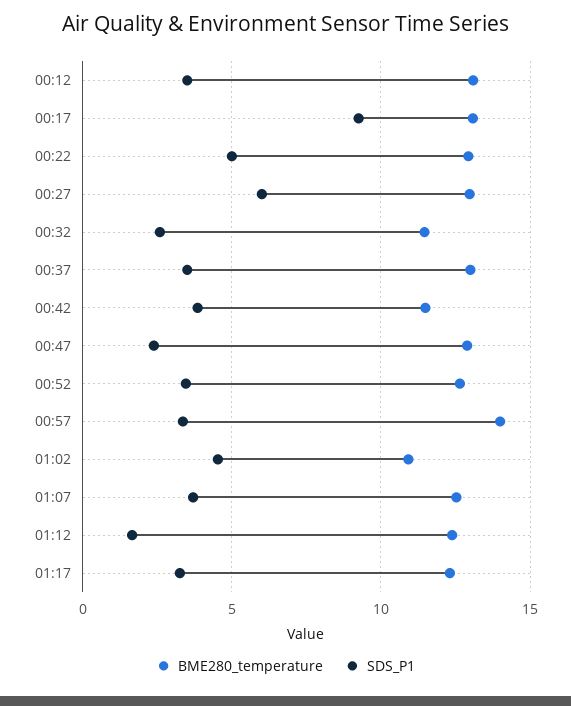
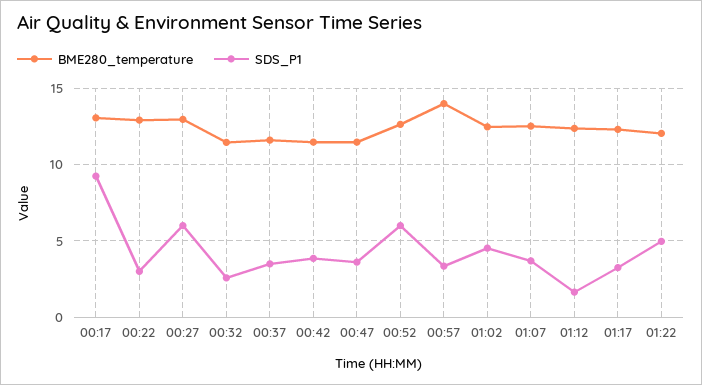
BME280_temperature, 00:12: 13 -> none
SDS_P1, 00:12: 3.5 -> none
SDS_P1, 00:22: 5 -> 3
BME280_temperature, 00:37: 13 -> 11.5
BME280_temperature, 00:47: 13 -> 11.5
SDS_P1, 00:47: 2.5 -> 3.5
SDS_P1, 00:52: 3.5 -> 6
BME280_temperature, 01:02: 11 -> 12.5
BME280_temperature, 01:22: none -> 12
SDS_P1, 01:22: none -> 5

